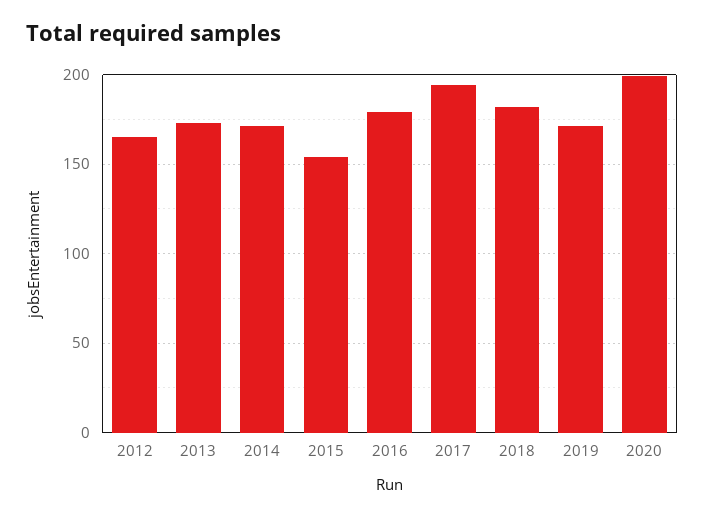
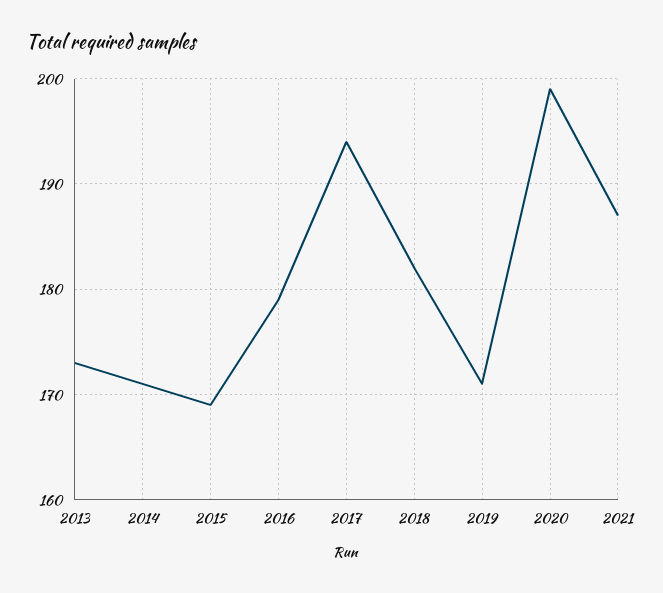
2012: 165 -> none
2015: 155 -> 169
2021: none -> 187

